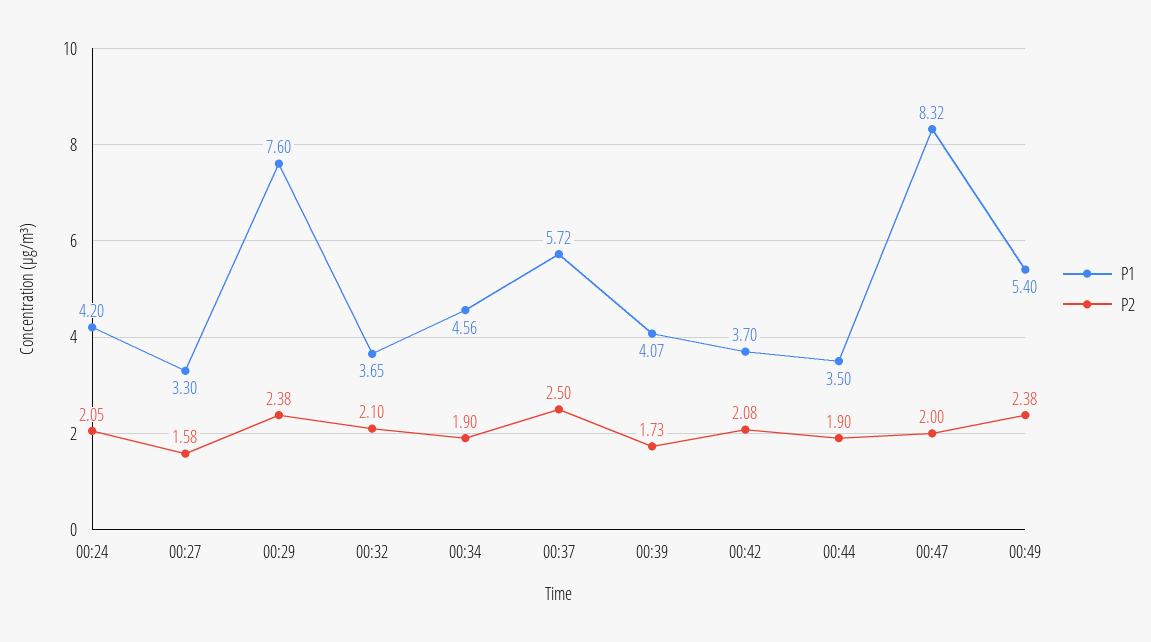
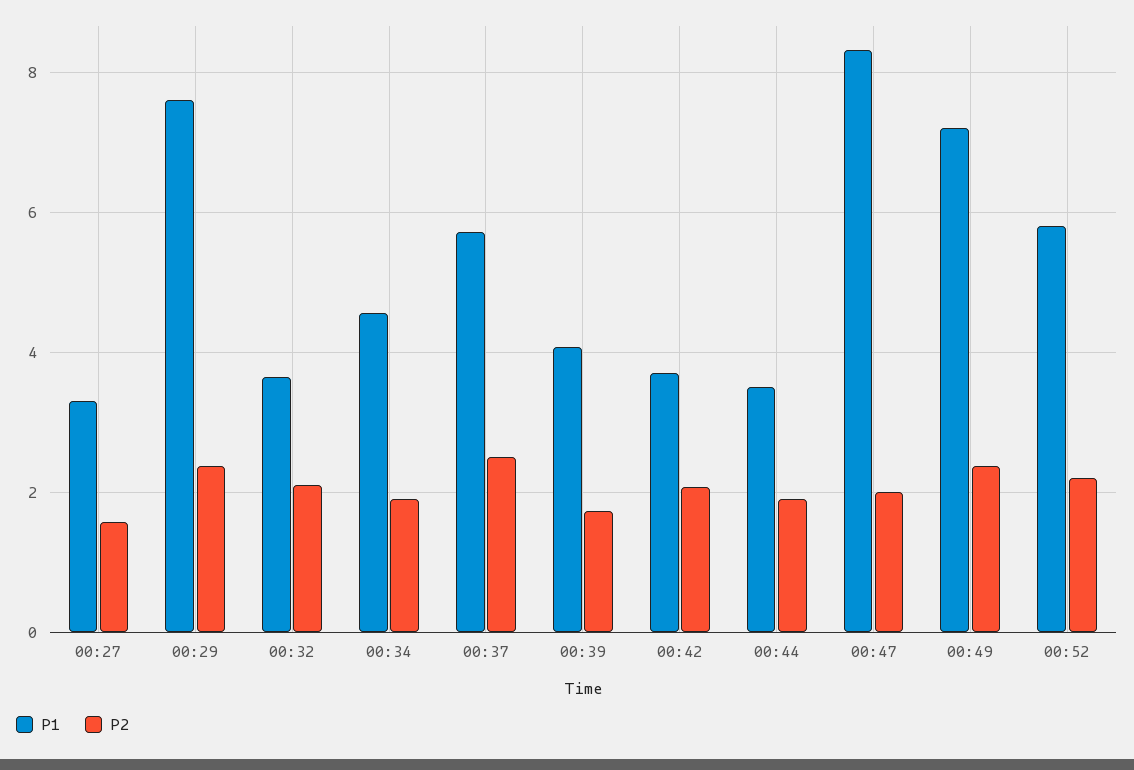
P1, 00:24: 4.2 -> none
P2, 00:24: 2.05 -> none
P1, 00:49: 5.4 -> 7.2
P1, 00:52: none -> 5.8
P2, 00:52: none -> 2.2

